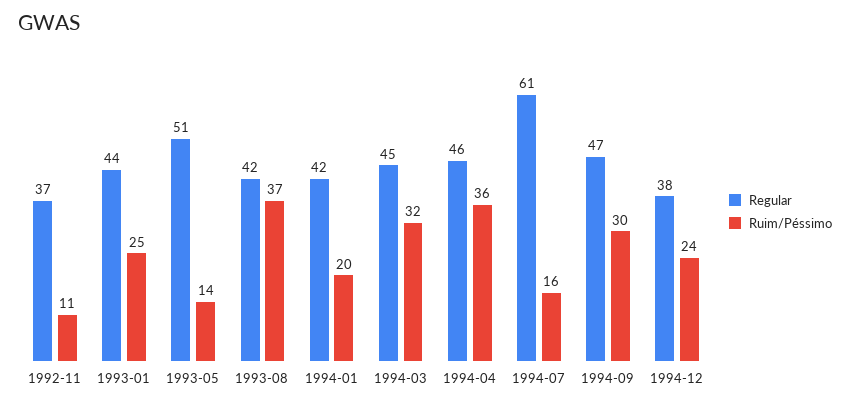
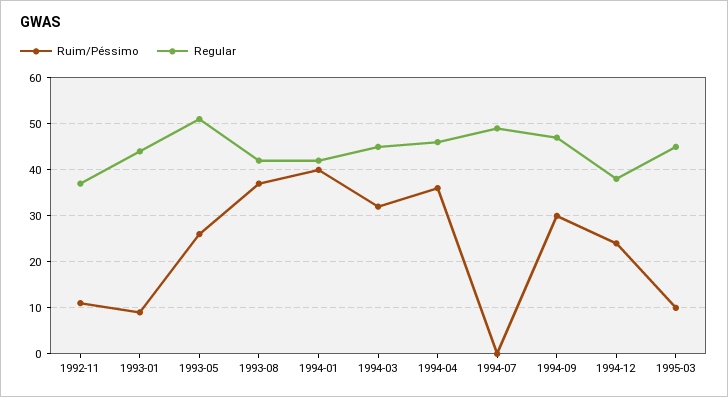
Ruim/Péssimo, 1993-01: 25 -> 10
Ruim/Péssimo, 1993-05: 14 -> 25
Ruim/Péssimo, 1994-01: 20 -> 40
Regular, 1994-07: 61 -> 50
Ruim/Péssimo, 1994-07: 16 -> 0
Ruim/Péssimo, 1995-03: none -> 10
Regular, 1995-03: none -> 45

